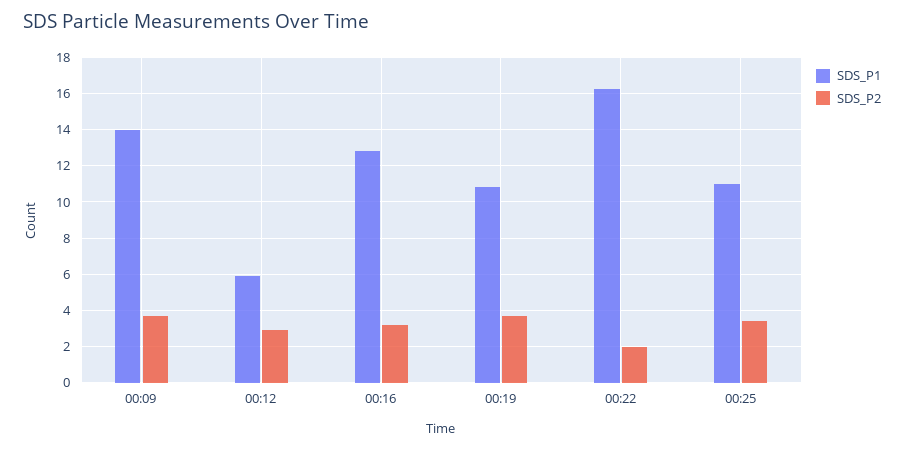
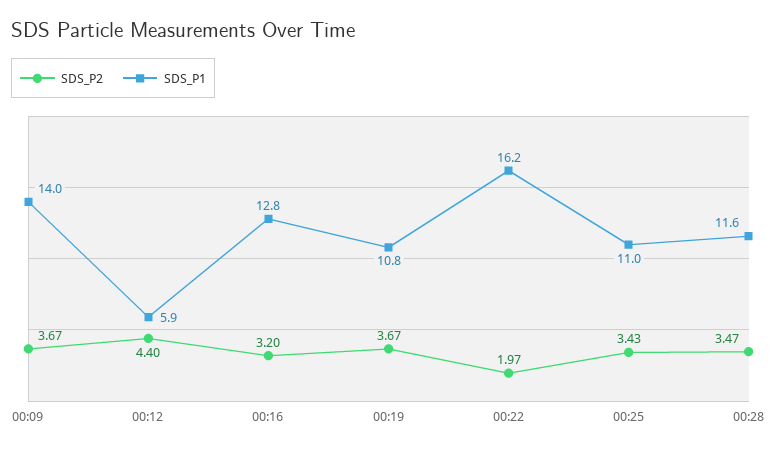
SDS_P2, 00:12: 3 -> 4.4
SDS_P2, 00:28: none -> 3.47
SDS_P1, 00:28: none -> 11.6

